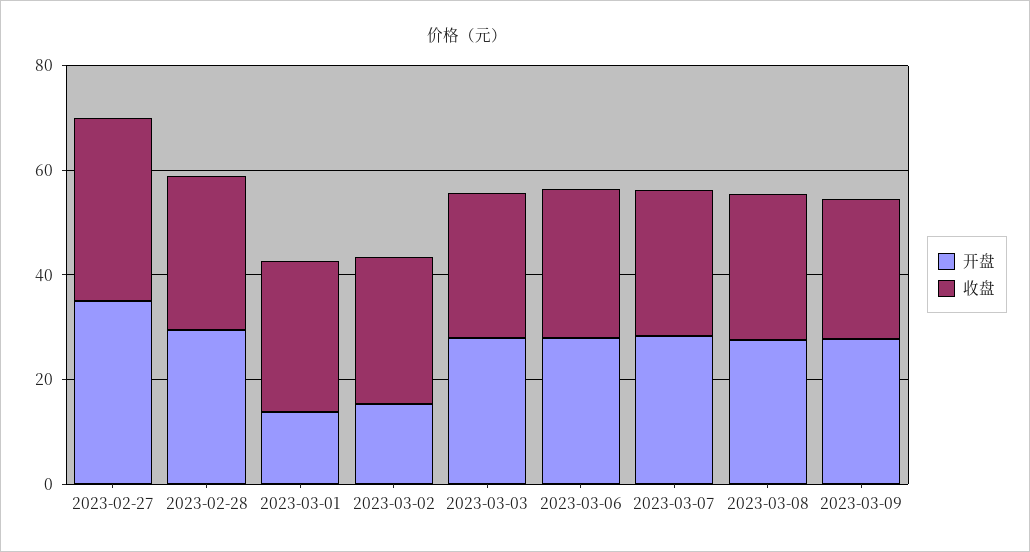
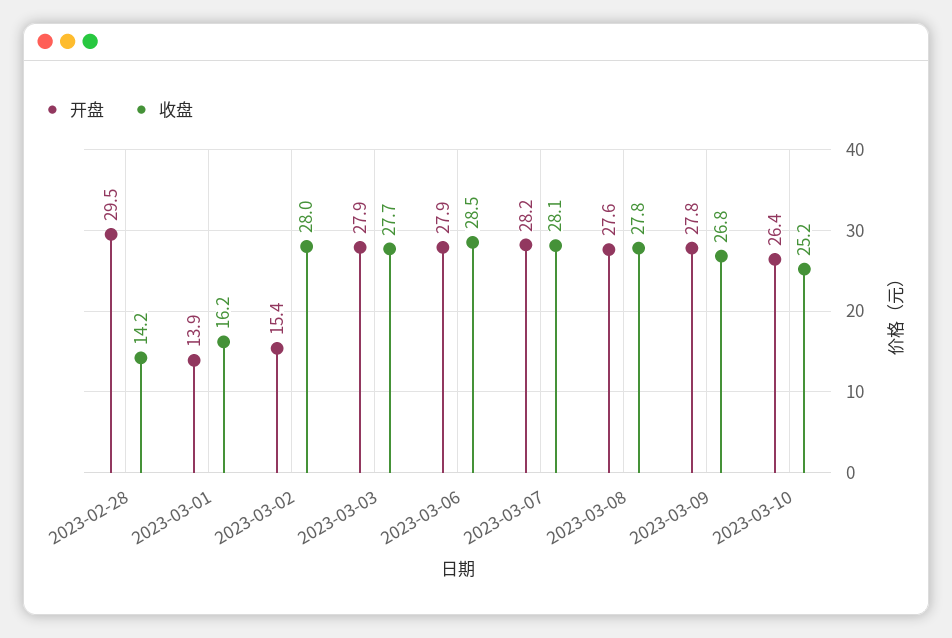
开盘, 2023-02-27: 35 -> none
收盘, 2023-02-27: 35 -> none
收盘, 2023-02-28: 30 -> 14.2
收盘, 2023-03-01: 30 -> 16.2
开盘, 2023-03-10: none -> 26.4
收盘, 2023-03-10: none -> 25.2

